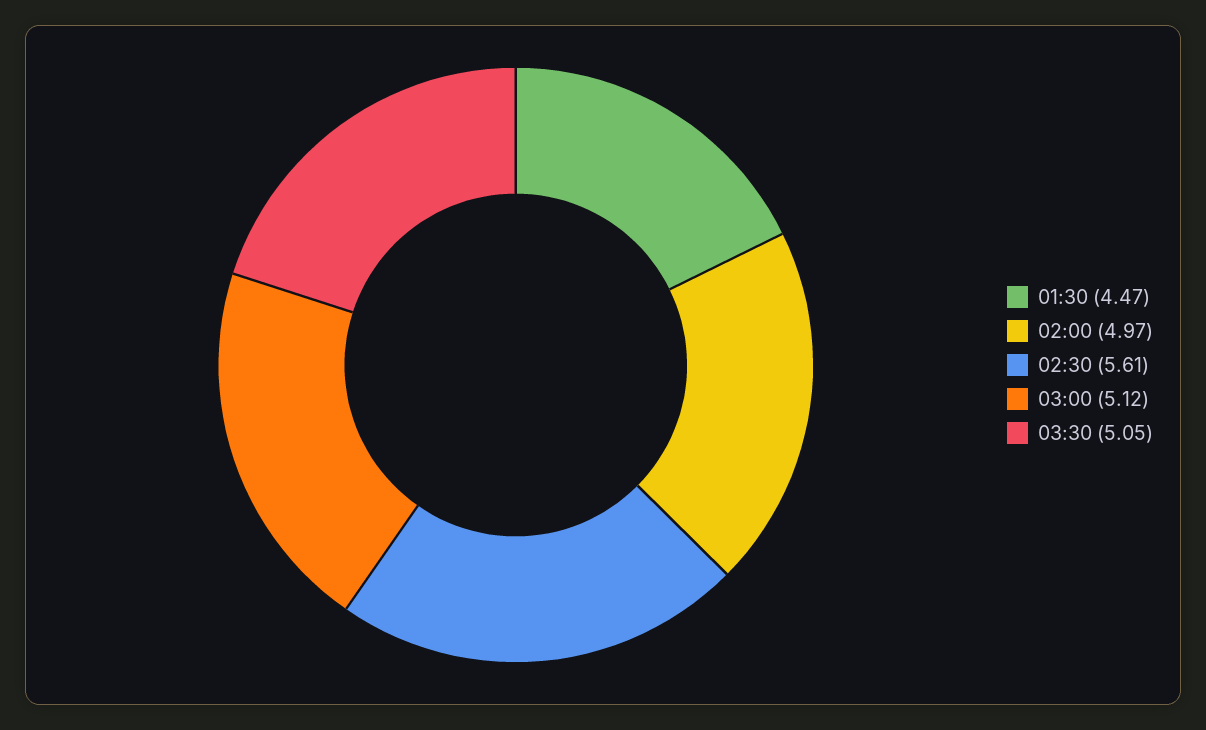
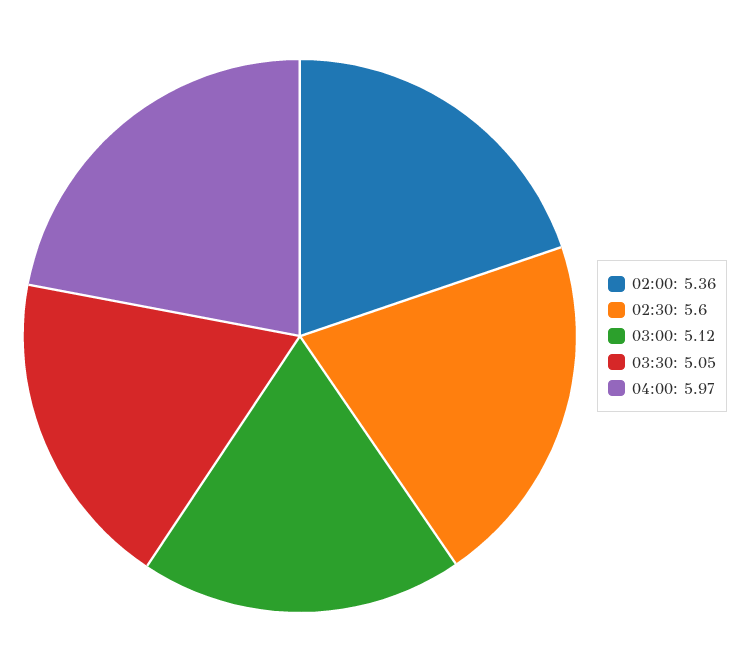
01:30: 4.47 -> none
02:00: 4.97 -> 5.36
02:30: 5.61 -> 5.6
04:00: none -> 5.97

